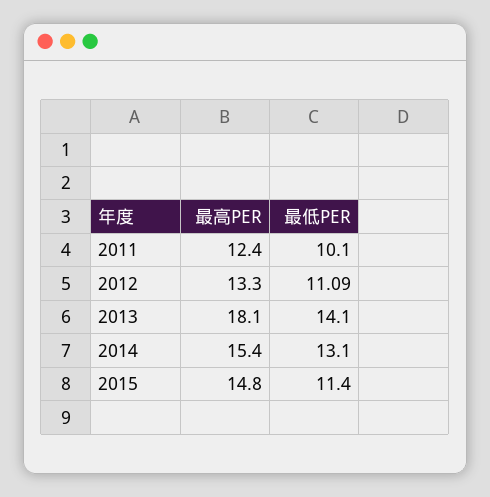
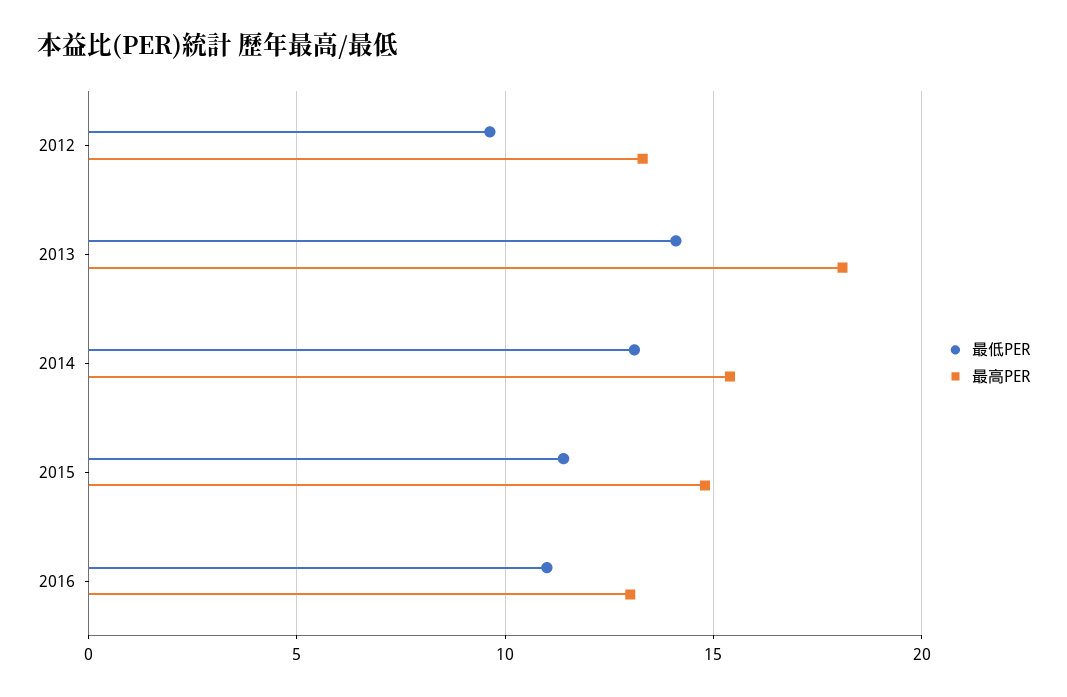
最高PER, 2011: 12.4 -> none
最低PER, 2011: 10.1 -> none
最低PER, 2012: 11.09 -> 9.5
最低PER, 2016: none -> 11
最高PER, 2016: none -> 13

